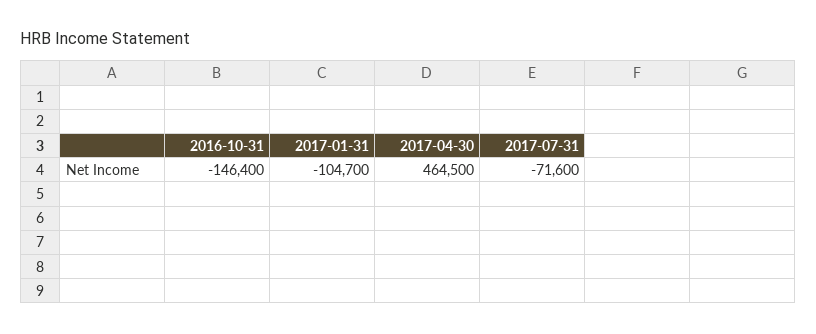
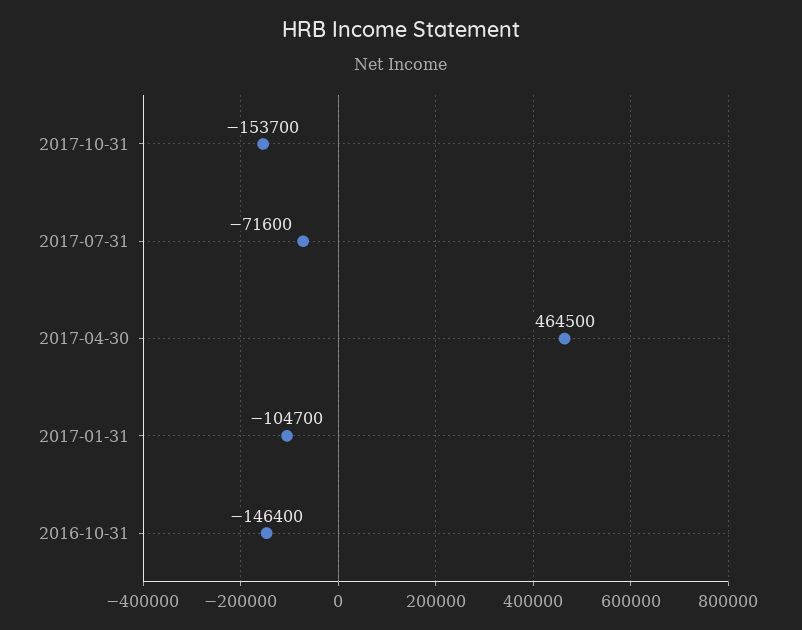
2017-10-31: none -> -153700

